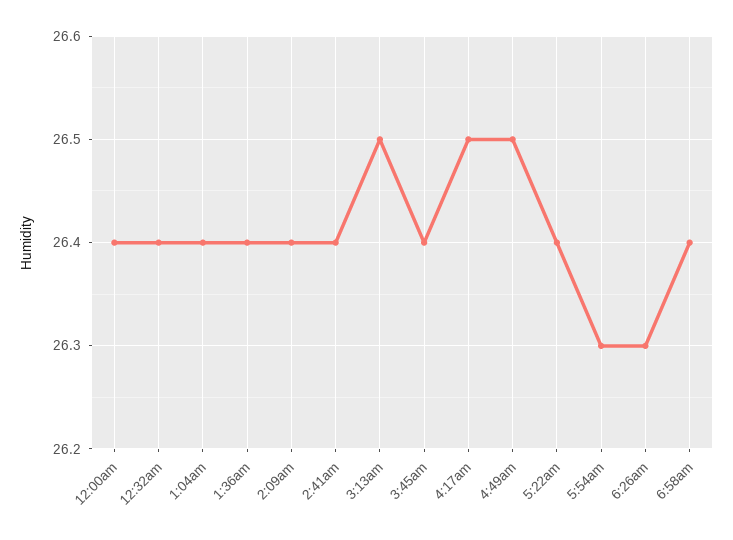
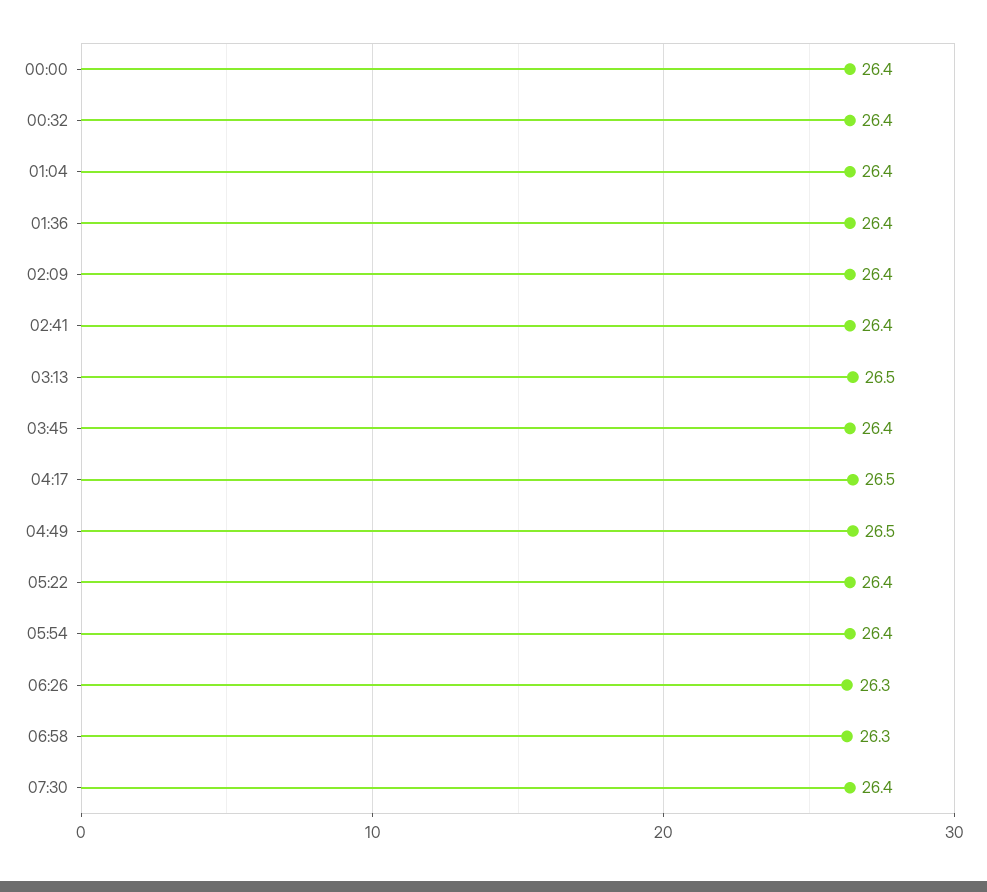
5:54am: 26.3 -> 26.4
6:58am: 26.4 -> 26.3
07:30: none -> 26.4

